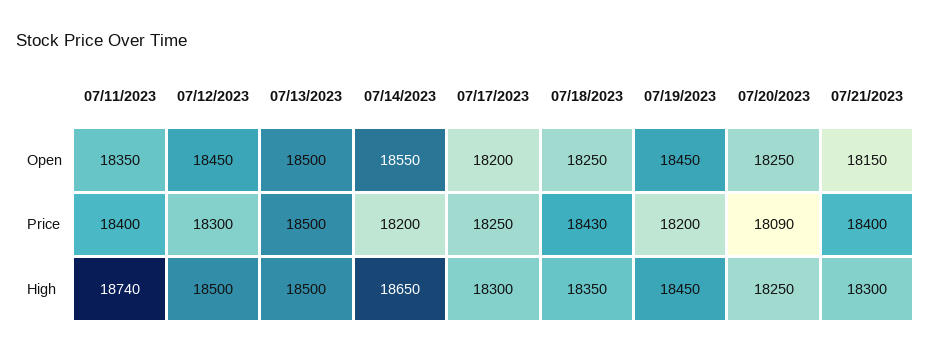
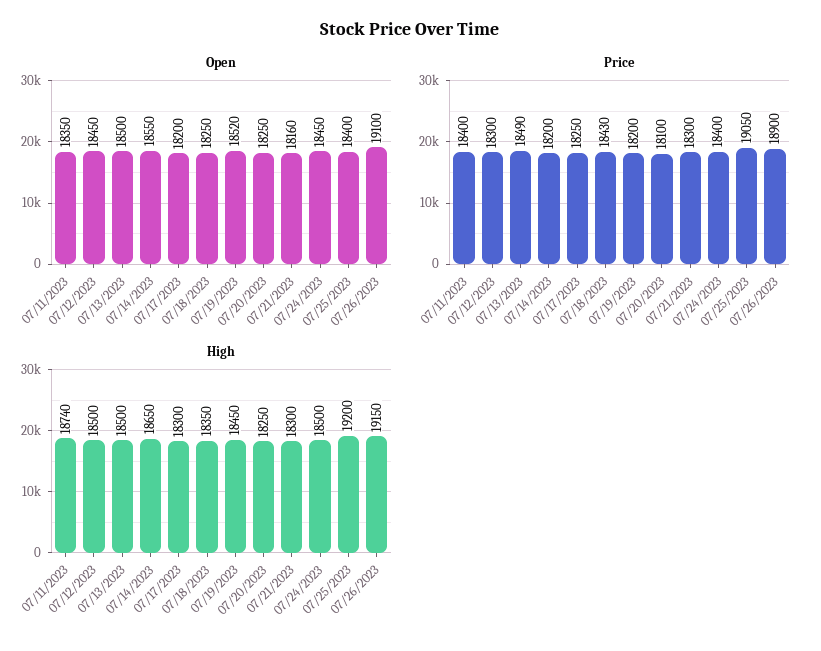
Open, 07/19/2023: 18450 -> 18520
Open, 07/21/2023: 18150 -> 18160
Price, 07/13/2023: 18500 -> 18490
Price, 07/20/2023: 18090 -> 18100
Price, 07/21/2023: 18400 -> 18300
Open, 07/24/2023: none -> 18450
Open, 07/25/2023: none -> 18400
Open, 07/26/2023: none -> 19100
Price, 07/24/2023: none -> 18400
Price, 07/25/2023: none -> 19050
Price, 07/26/2023: none -> 18900
High, 07/24/2023: none -> 18500
High, 07/25/2023: none -> 19200
High, 07/26/2023: none -> 19150

